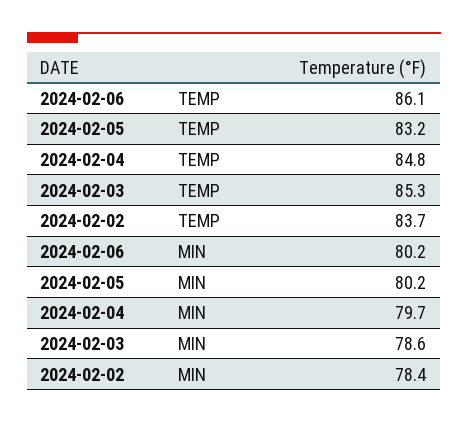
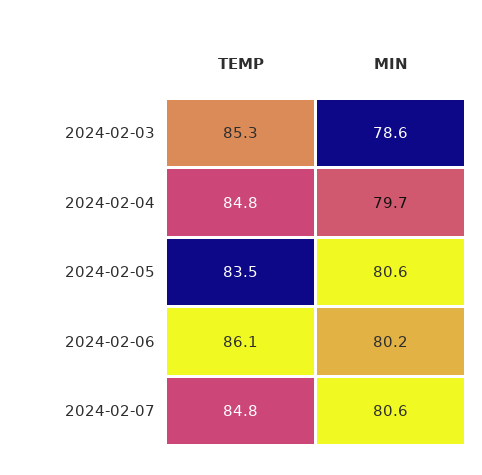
2024-02-05, TEMP: 83.2 -> 83.5
2024-02-02, TEMP: 83.7 -> none
2024-02-05, MIN: 80.2 -> 80.6
2024-02-02, MIN: 78.4 -> none
2024-02-07, TEMP: none -> 84.8
2024-02-07, MIN: none -> 80.6

